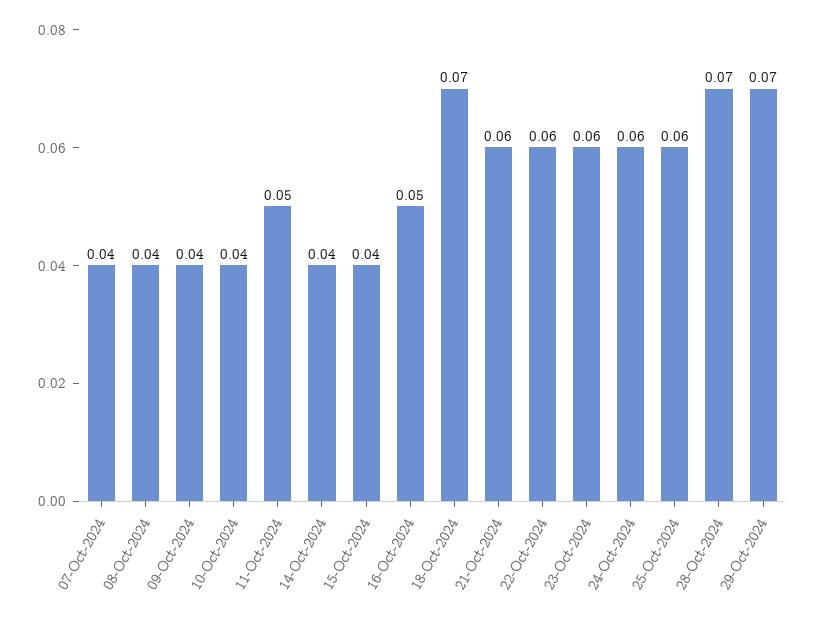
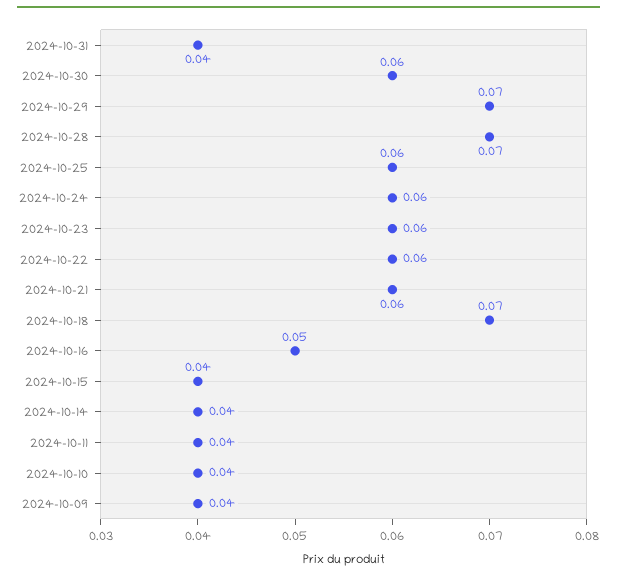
07-Oct-2024: 0.04 -> none
08-Oct-2024: 0.04 -> none
11-Oct-2024: 0.05 -> 0.04
2024-10-31: none -> 0.04
2024-10-30: none -> 0.06

